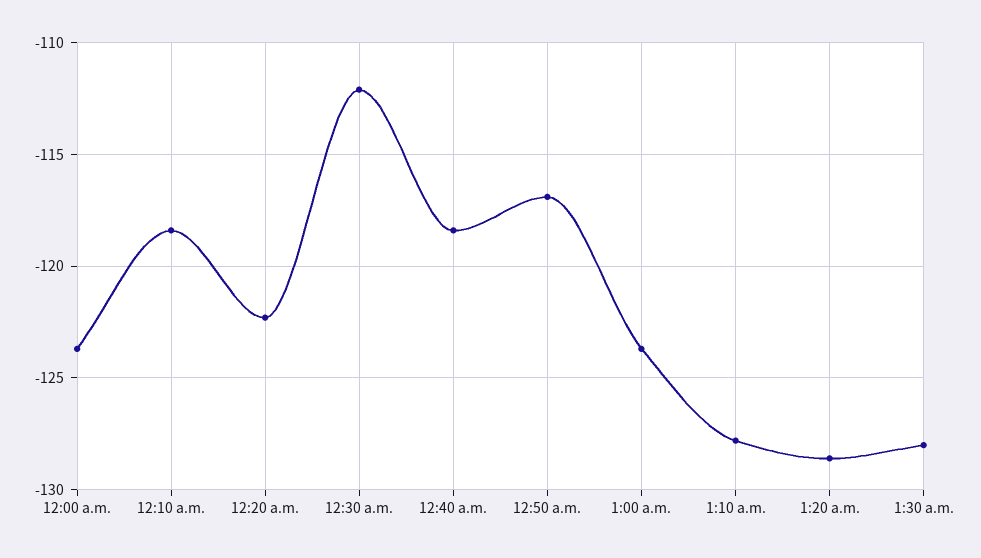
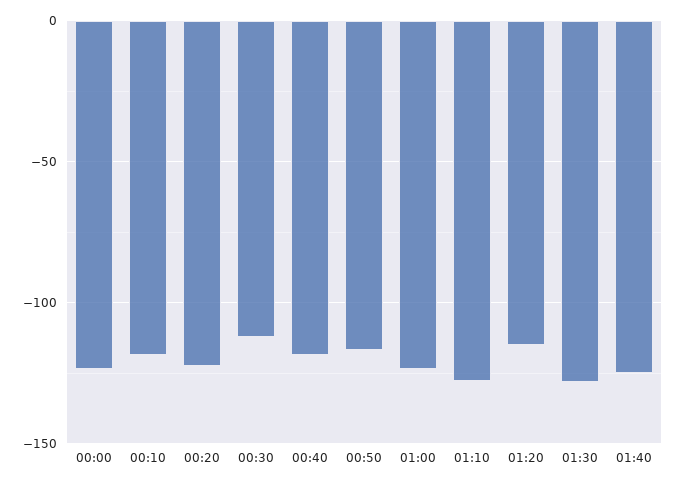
1:20 a.m.: -128.5 -> -115
01:40: none -> -125

